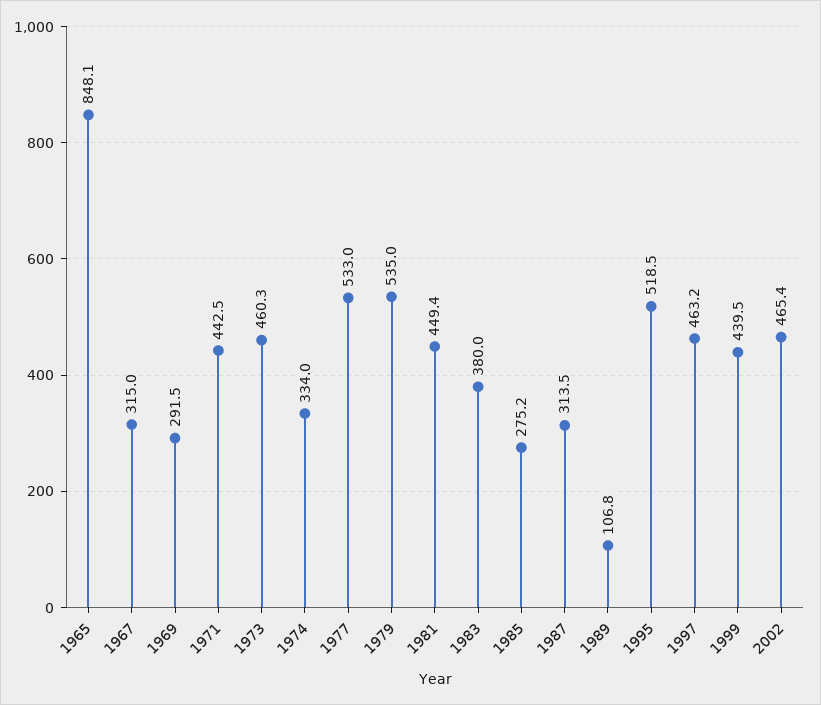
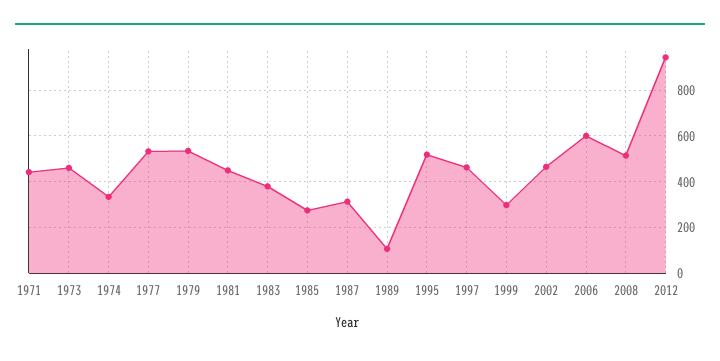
1965: 848.1 -> none
1967: 315 -> none
1969: 291.5 -> none
1999: 439.5 -> 300
2006: none -> 600
2008: none -> 500
2012: none -> 950

